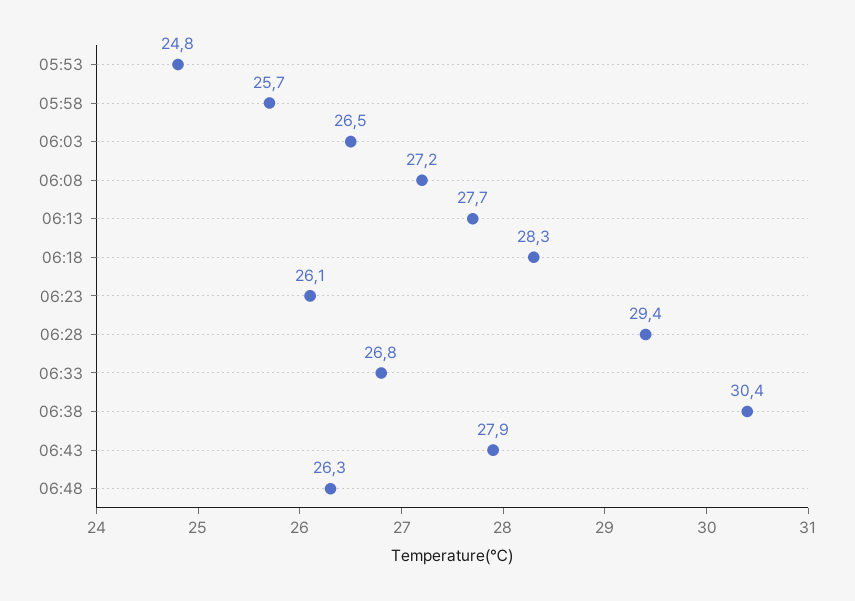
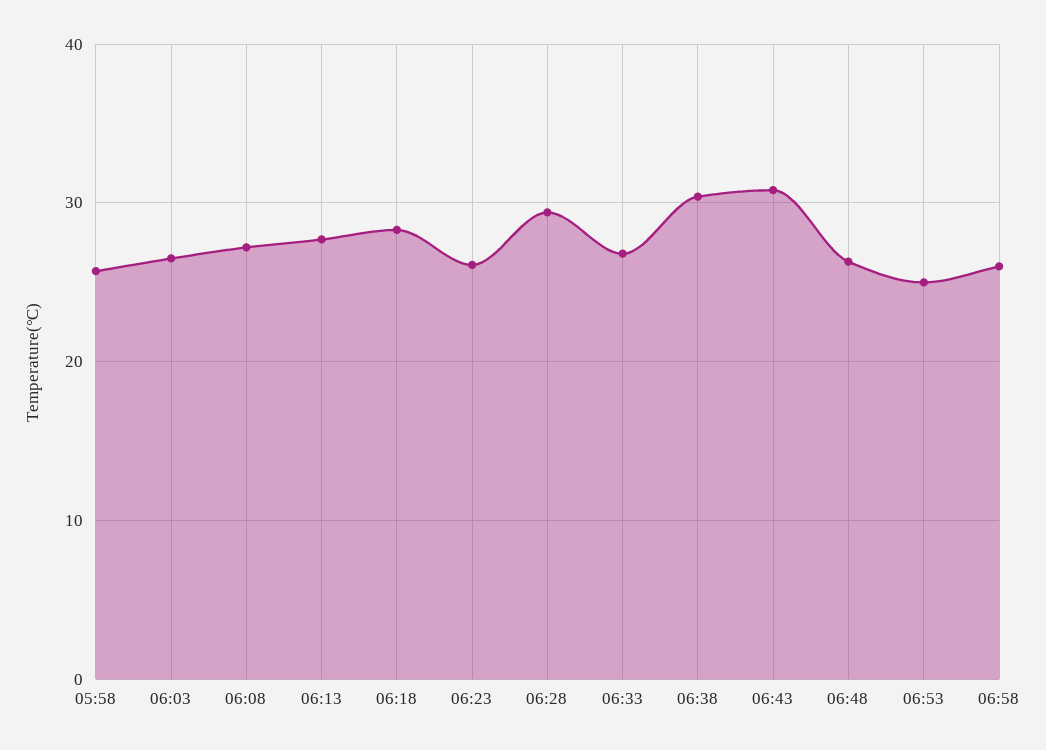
05:53: 24.8 -> none
06:43: 27.9 -> 31
06:53: none -> 25
06:58: none -> 26

